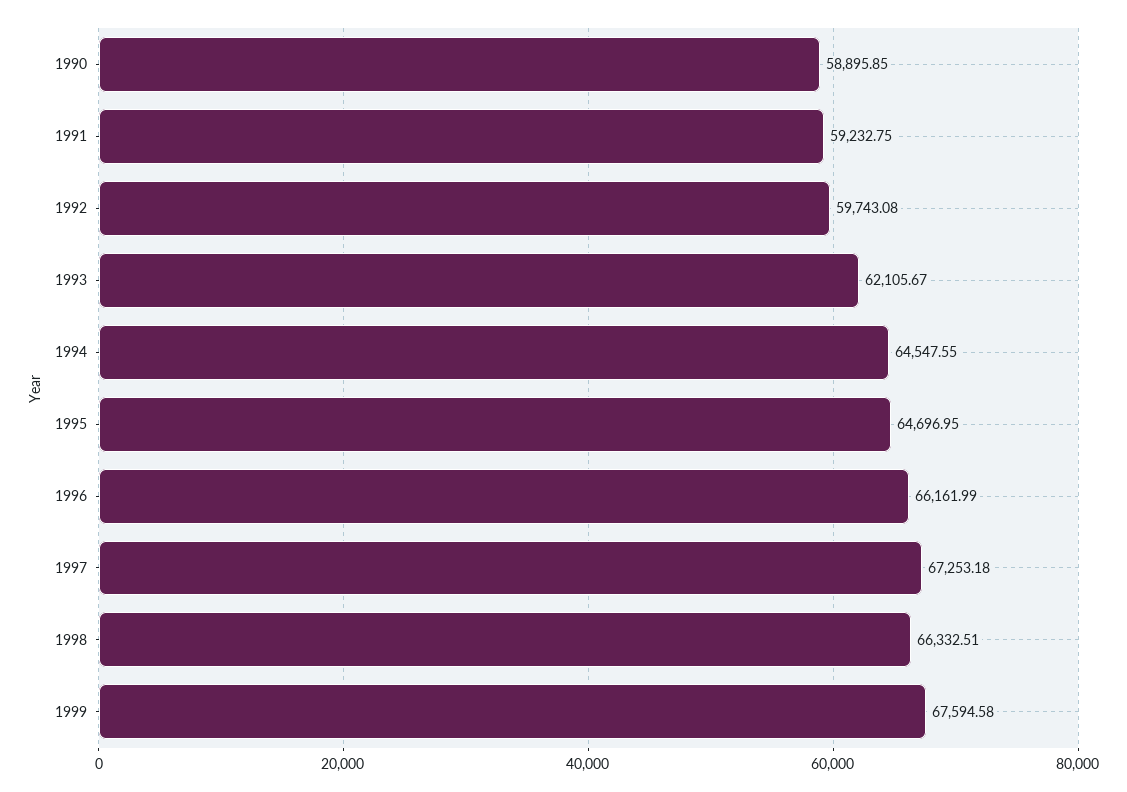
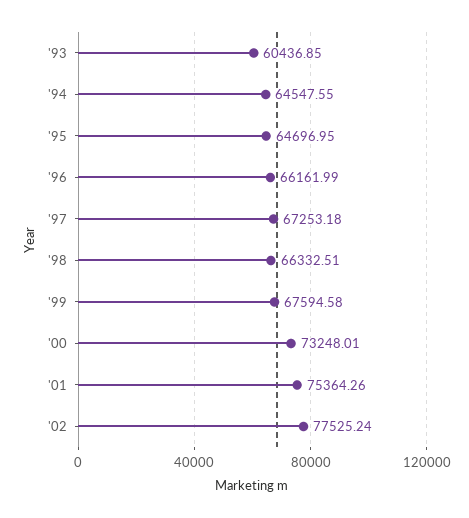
1990: 58895.85 -> none
1991: 59232.75 -> none
1992: 59743.08 -> none
1993: 62105.67 -> 60436.85
'00: none -> 73248.01
'01: none -> 75364.26
'02: none -> 77525.24

